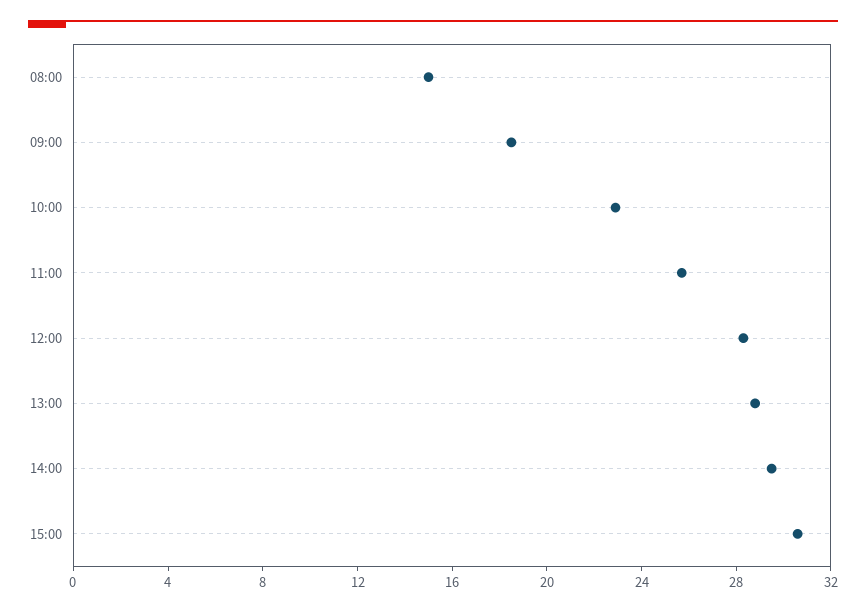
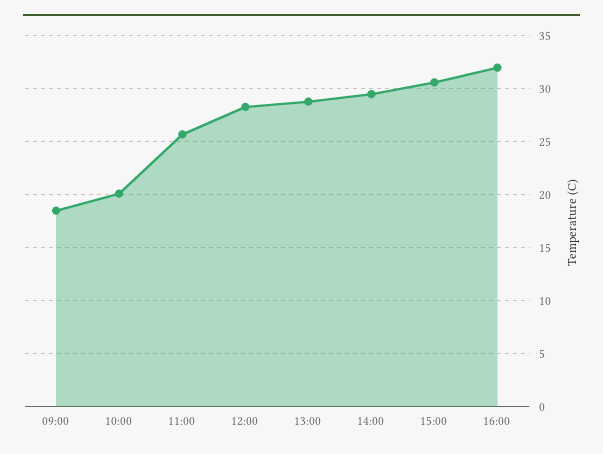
08:00: 15 -> none
10:00: 23 -> 20
16:00: none -> 32

